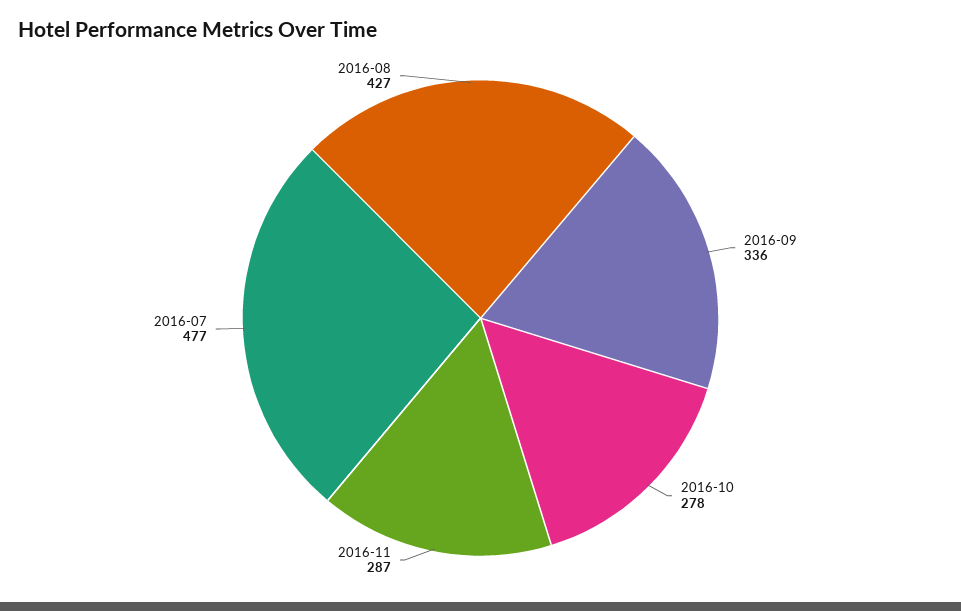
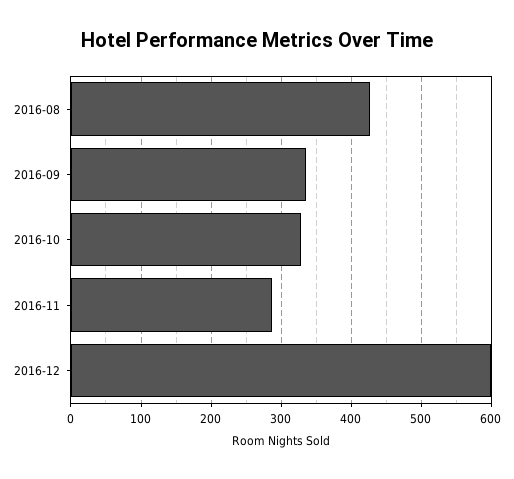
2016-10: 278 -> 330
2016-07: 477 -> none
2016-12: none -> 600

